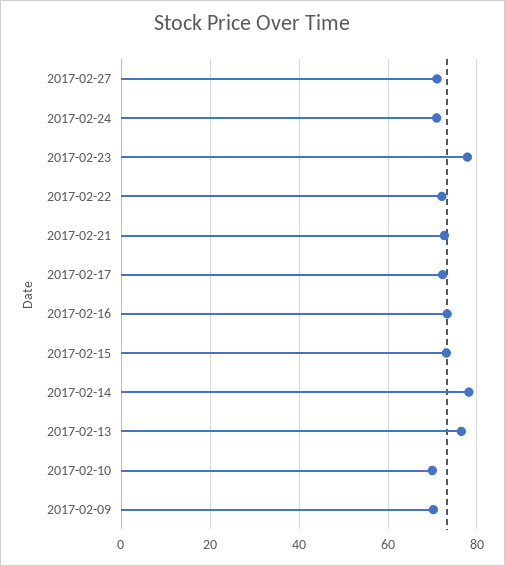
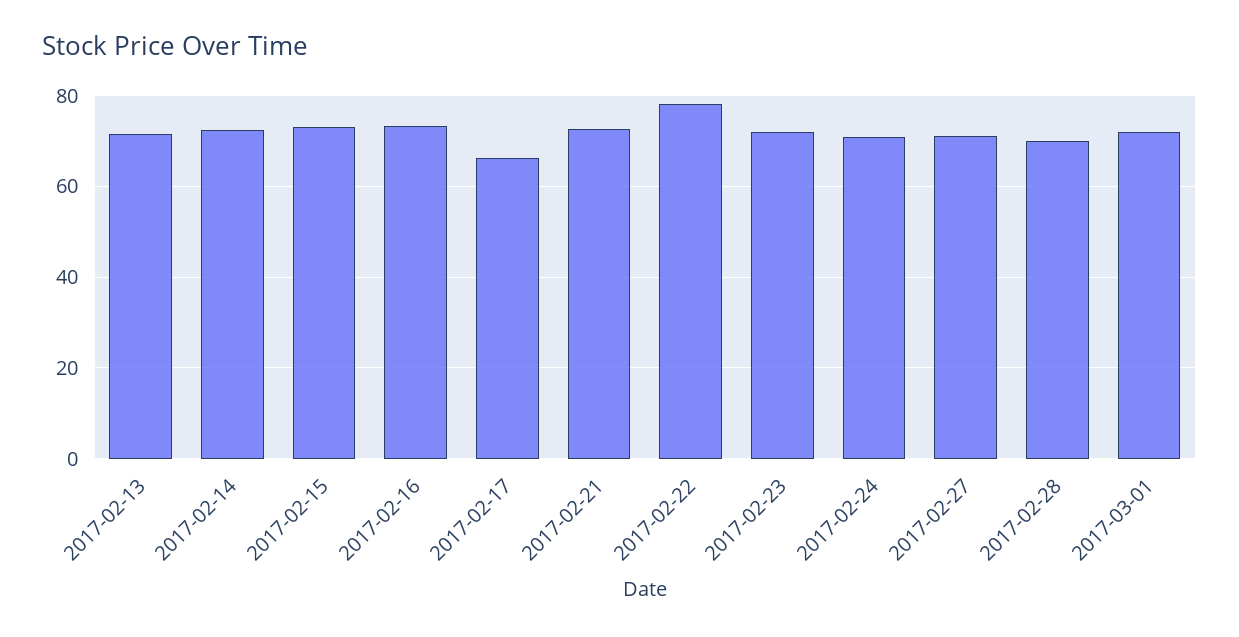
2017-02-23: 78 -> 72
2017-02-22: 72 -> 78
2017-02-17: 72 -> 66
2017-02-14: 78 -> 72
2017-02-13: 76 -> 72
2017-02-10: 70 -> none
2017-02-09: 70 -> none
2017-02-28: none -> 70
2017-03-01: none -> 72

